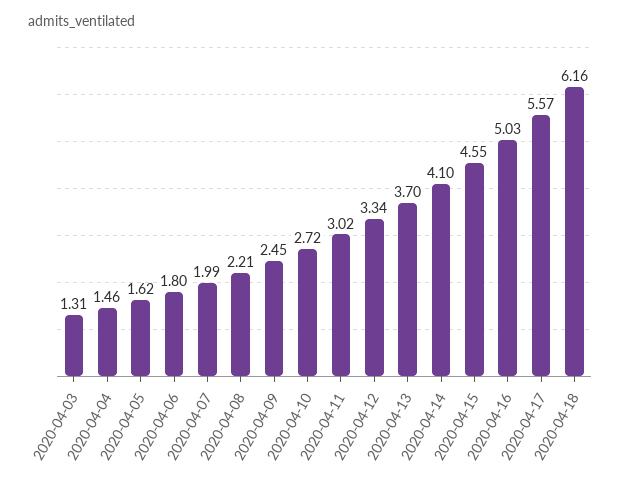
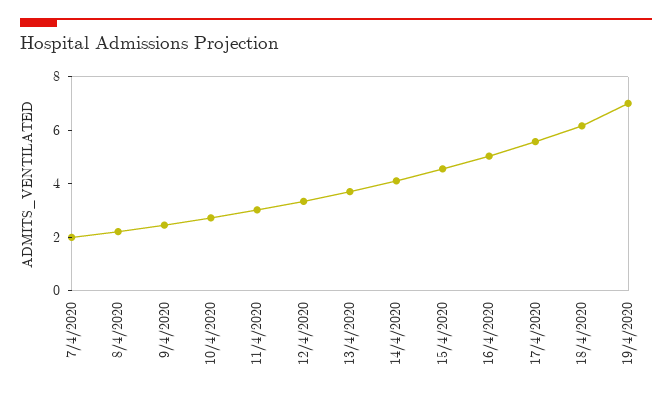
2020-04-03: 1.31 -> none
2020-04-04: 1.46 -> none
2020-04-05: 1.62 -> none
2020-04-06: 1.8 -> none
19/4/2020: none -> 7

